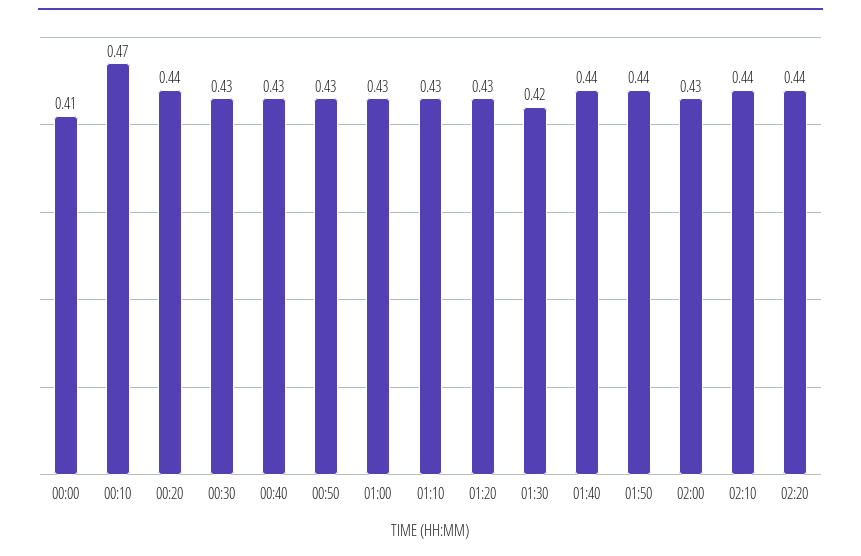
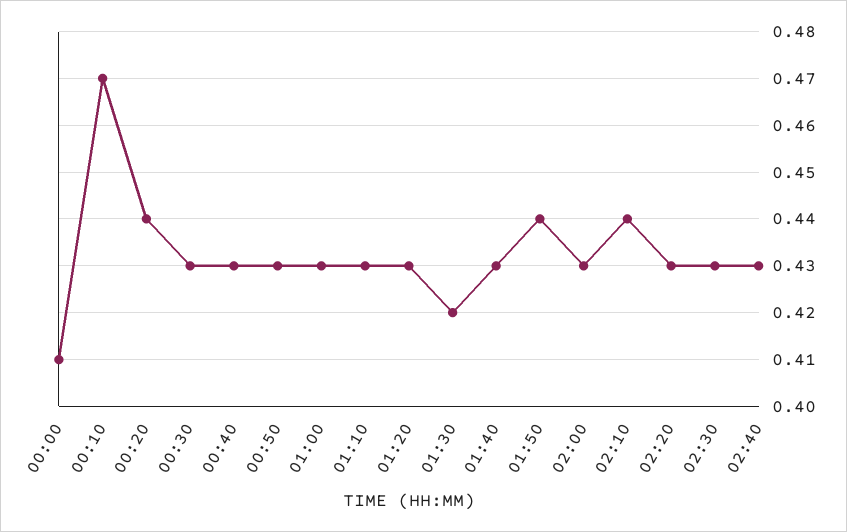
01:40: 0.44 -> 0.43
02:20: 0.44 -> 0.43
02:30: none -> 0.43
02:40: none -> 0.43

